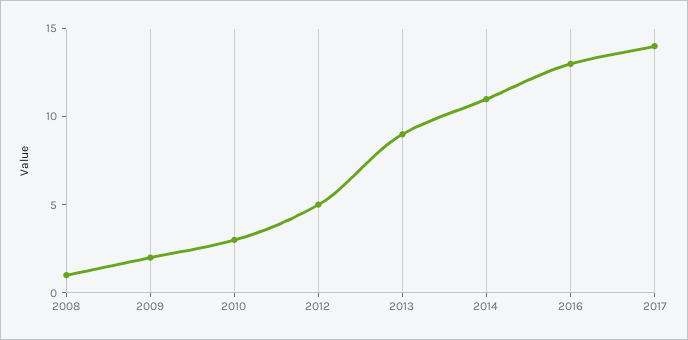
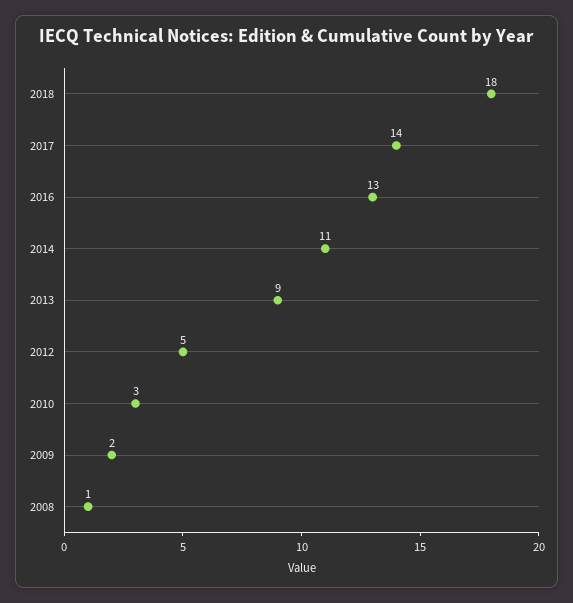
2018: none -> 18

